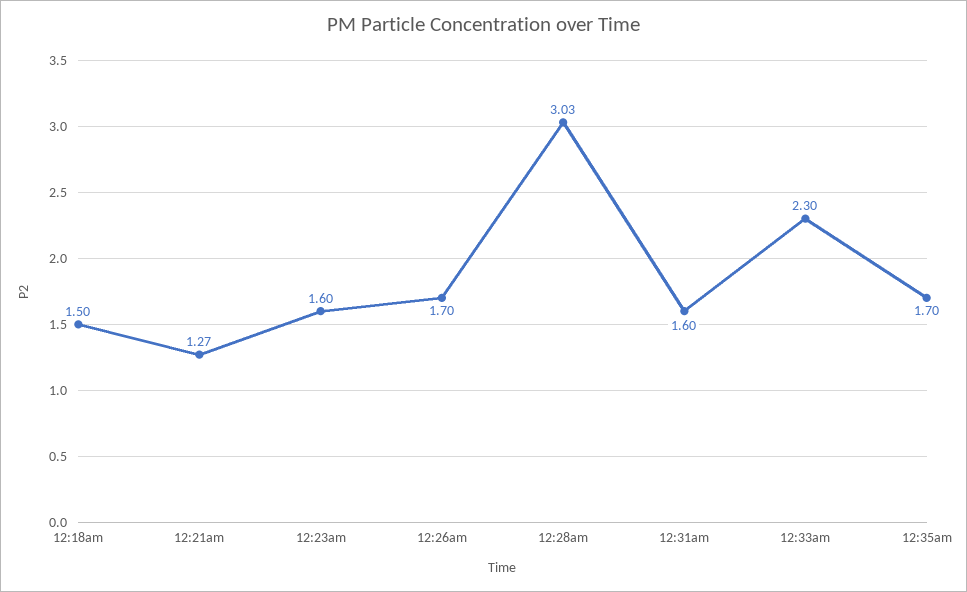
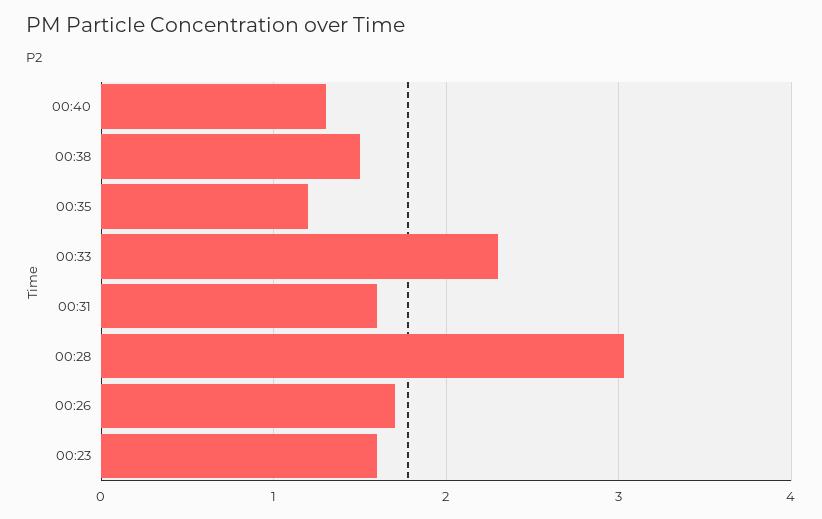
12:18am: 1.5 -> none
12:21am: 1.27 -> none
12:35am: 1.7 -> 1.2
00:40: none -> 1.3
00:38: none -> 1.5

